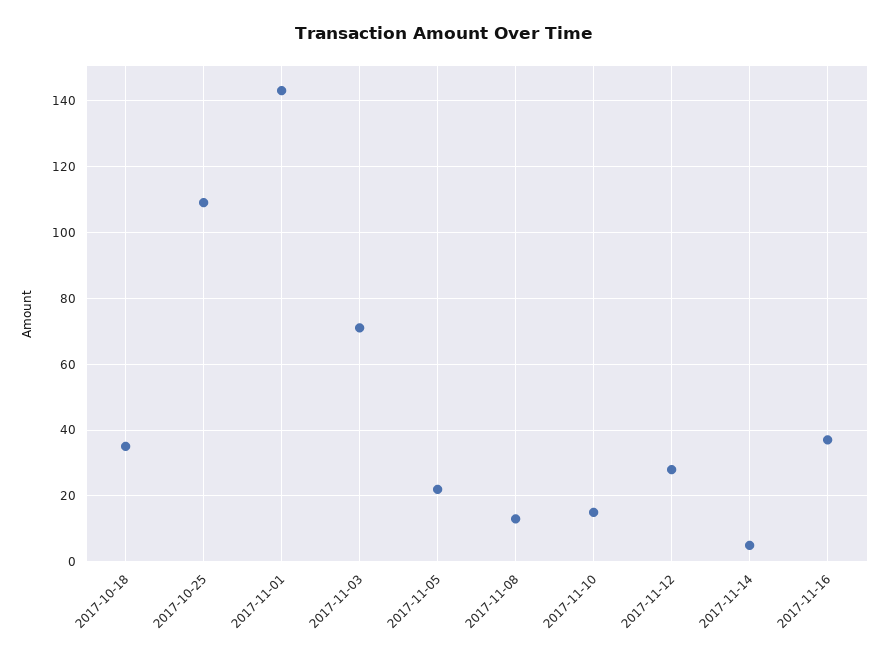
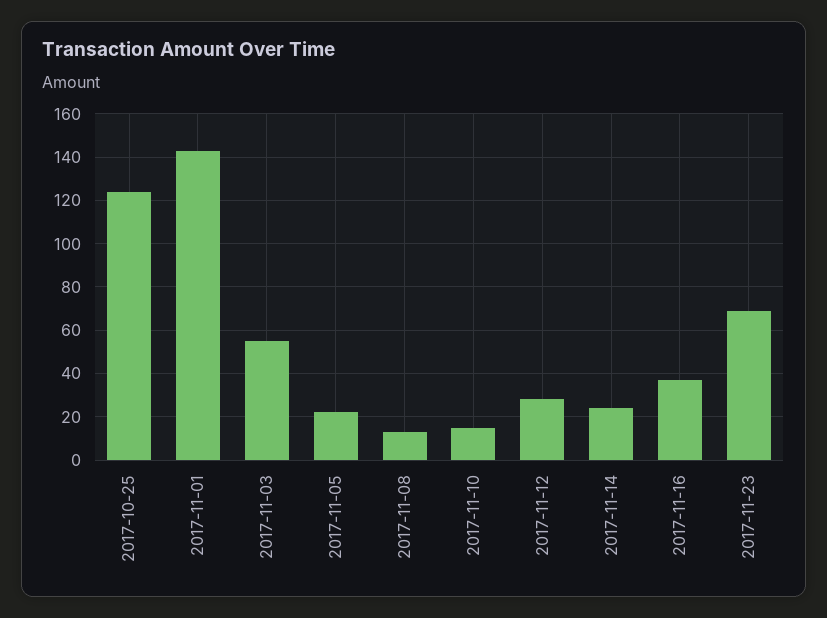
2017-10-18: 35 -> none
2017-10-25: 110 -> 125
2017-11-03: 70 -> 55
2017-11-14: 5 -> 25
2017-11-23: none -> 70

